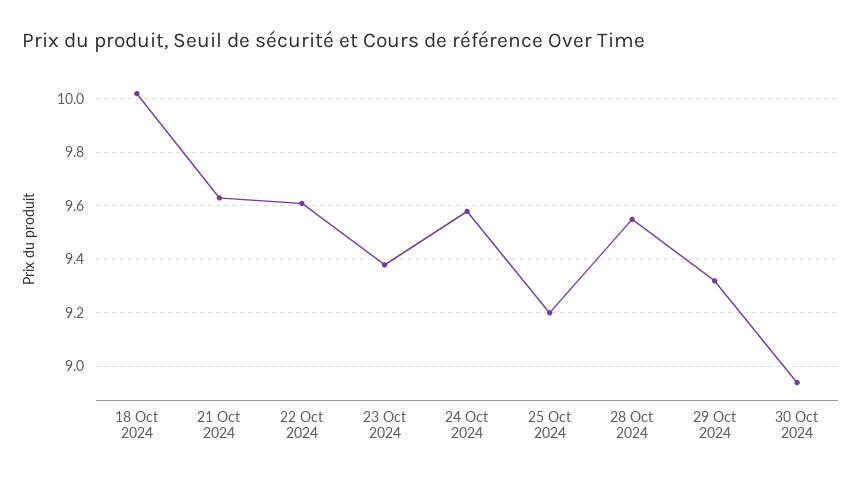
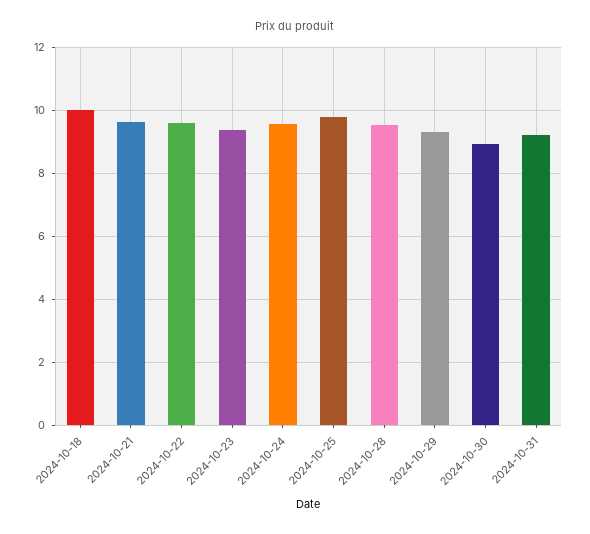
25 Oct 2024: 9.2 -> 9.8
2024-10-31: none -> 9.2

